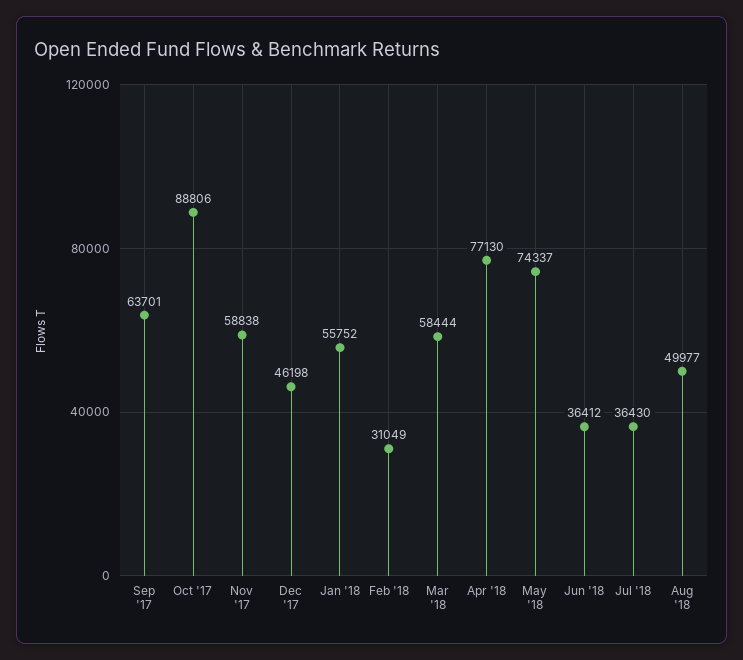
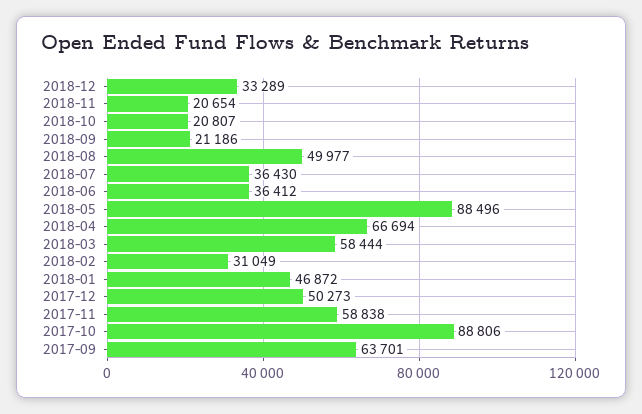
Dec '17: 46198 -> 50273
Jan '18: 55752 -> 46872
Apr '18: 77130 -> 66694
May '18: 74337 -> 88496
2018-12: none -> 33289
2018-11: none -> 20654
2018-10: none -> 20807
2018-09: none -> 21186

